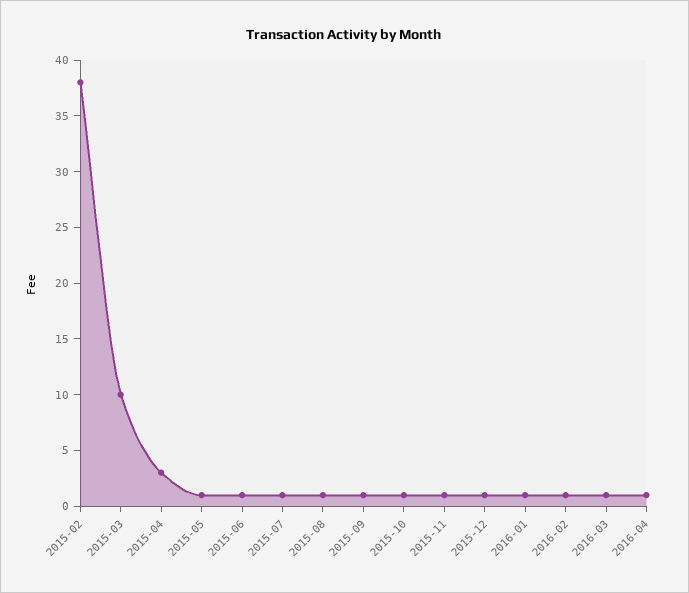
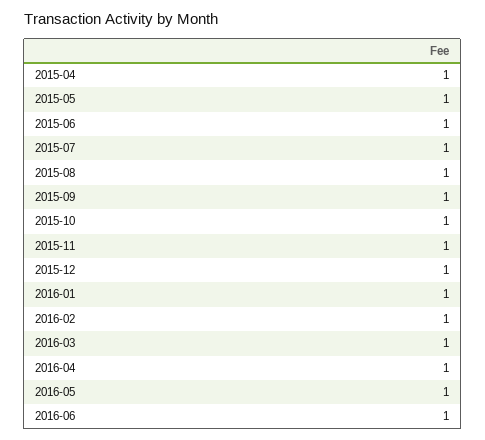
2015-02: 38 -> none
2015-03: 10 -> none
2015-04: 3 -> 1
2016-05: none -> 1
2016-06: none -> 1

